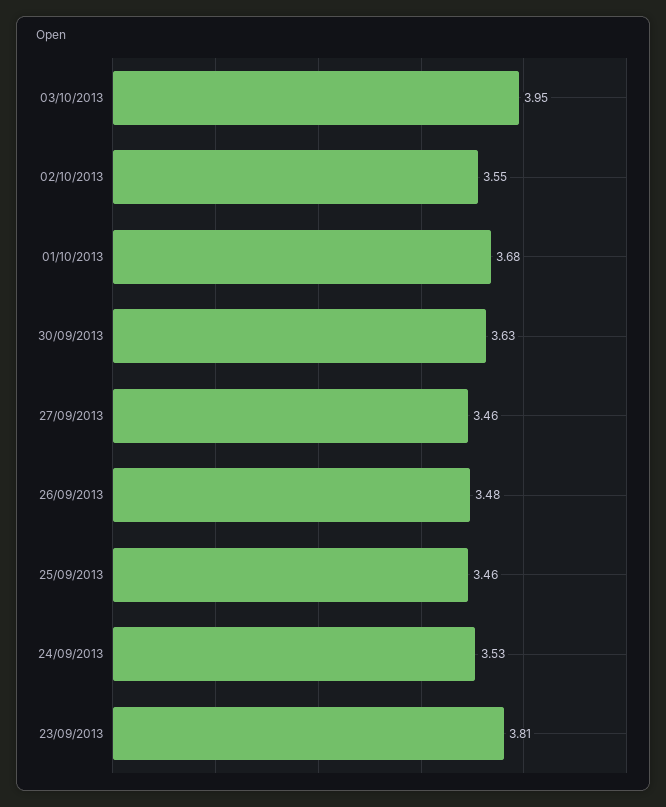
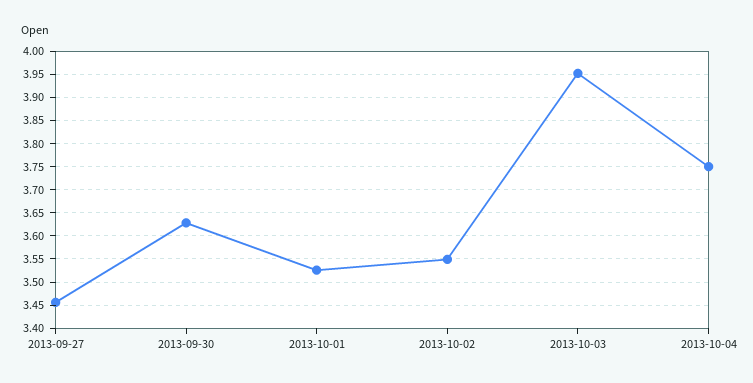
01/10/2013: 3.68 -> 3.525
26/09/2013: 3.48 -> none
25/09/2013: 3.46 -> none
24/09/2013: 3.53 -> none
23/09/2013: 3.81 -> none
2013-10-04: none -> 3.75

